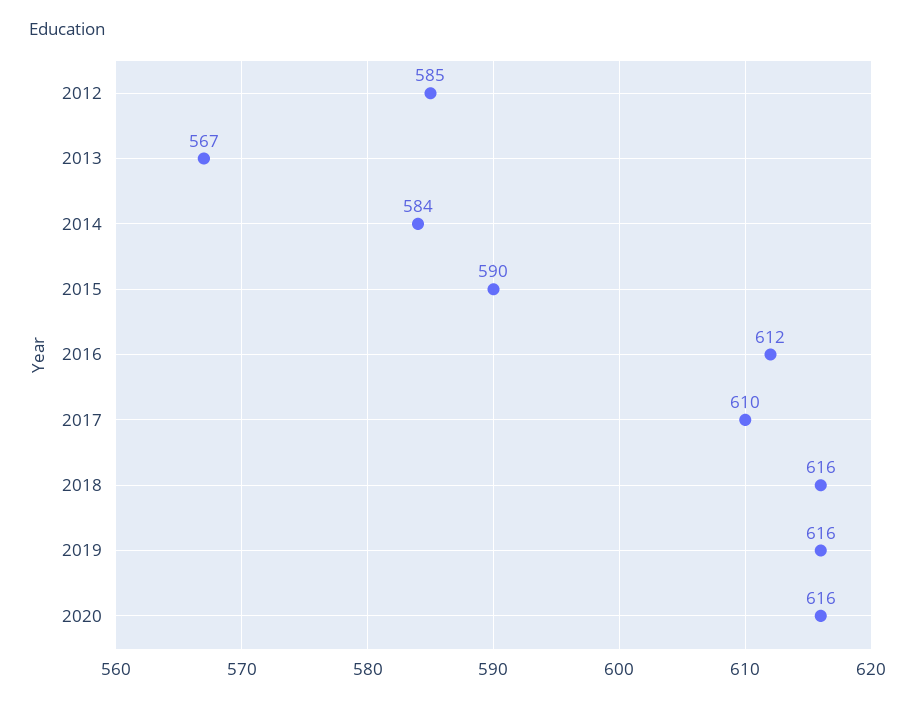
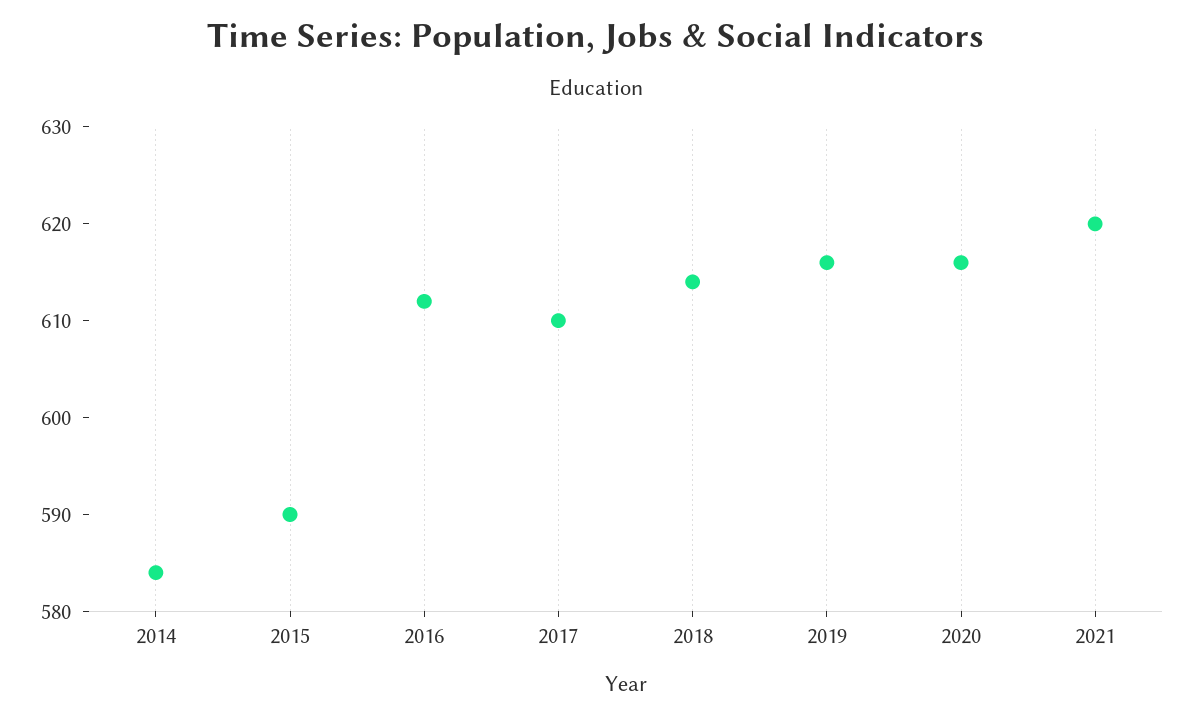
2012: 585 -> none
2013: 567 -> none
2018: 616 -> 614
2021: none -> 620

